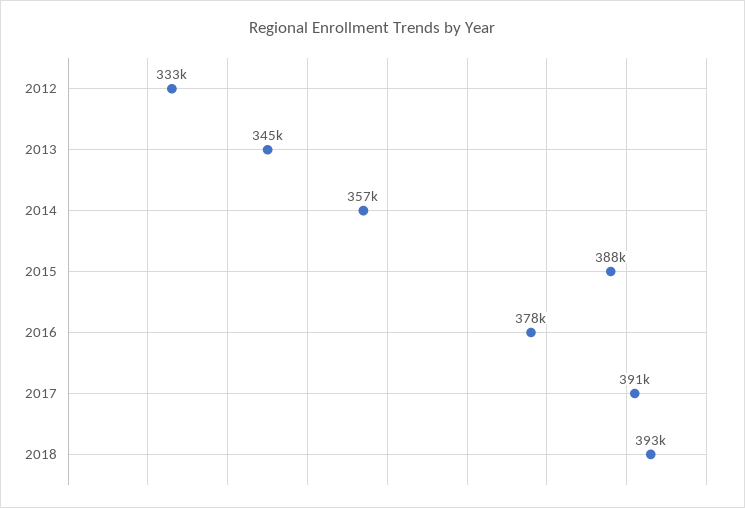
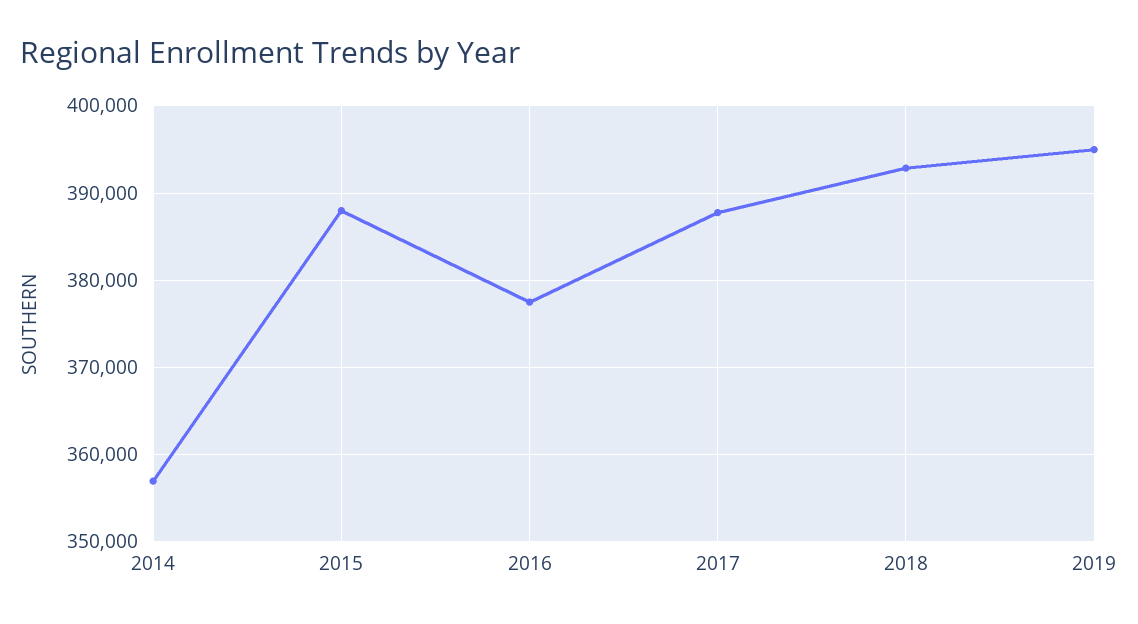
2012: 333000 -> none
2013: 345000 -> none
2017: 391000 -> 388000
2019: none -> 395000

